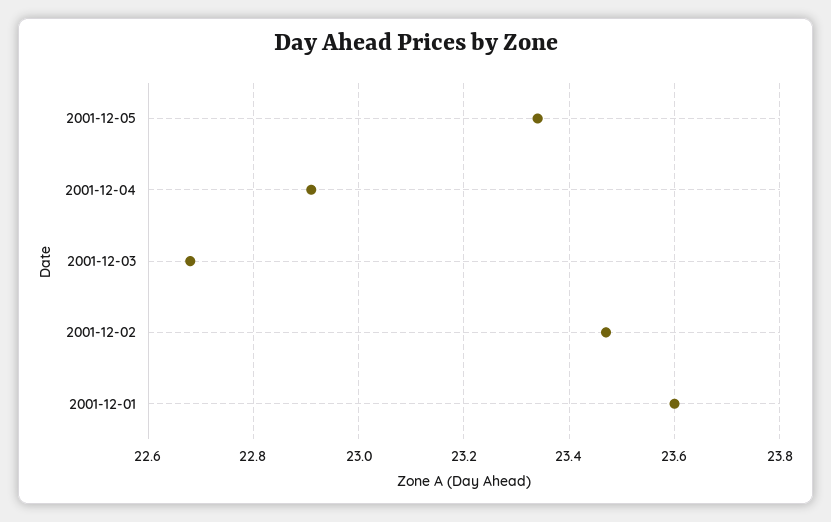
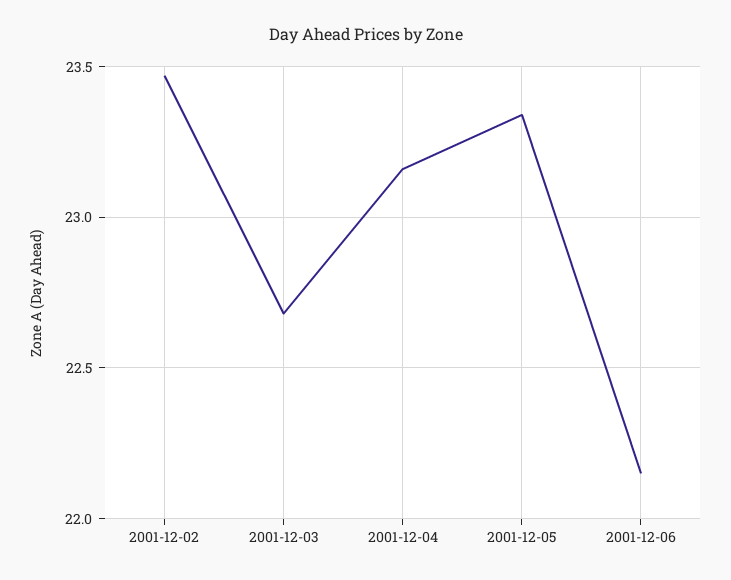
2001-12-04: 22.9 -> 23.15
2001-12-01: 23.6 -> none
2001-12-06: none -> 22.15

